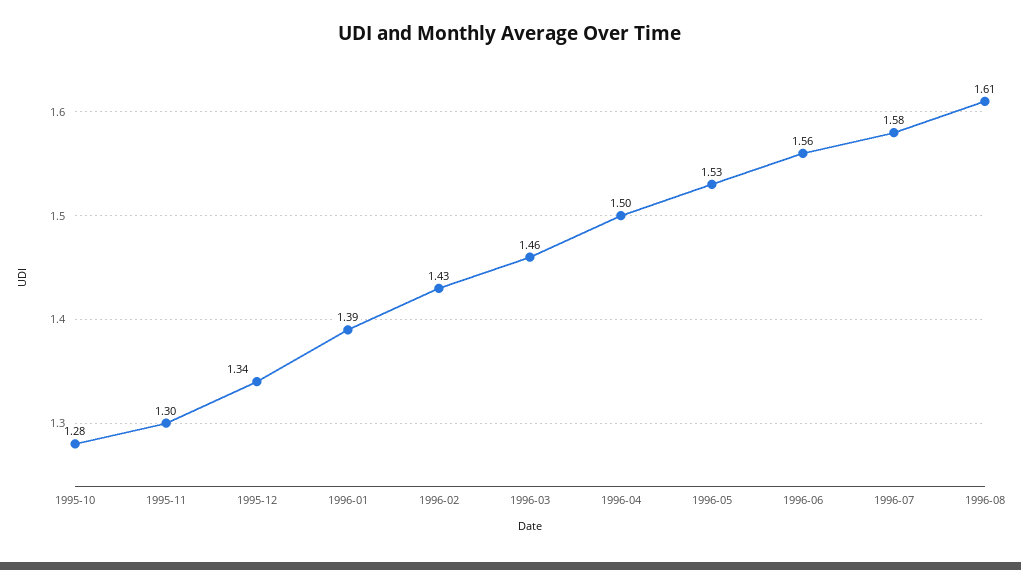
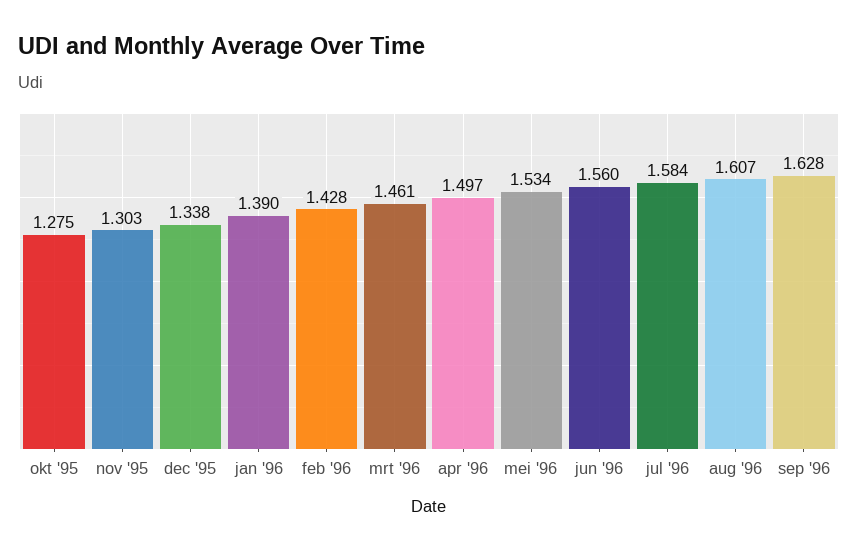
sep '96: none -> 1.628

